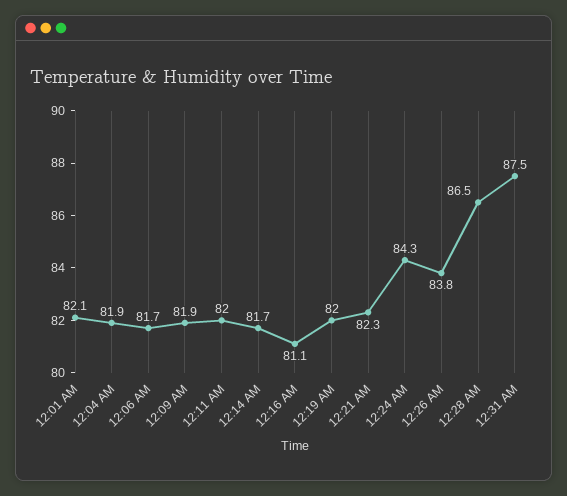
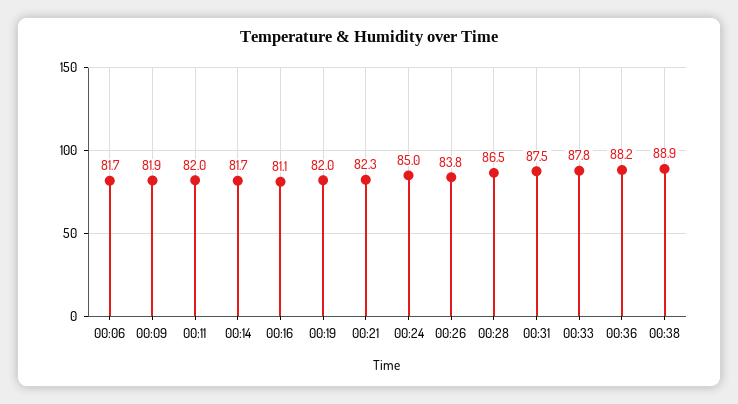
12:01 AM: 82.1 -> none
12:04 AM: 81.9 -> none
12:24 AM: 84.3 -> 85
00:33: none -> 87.8
00:36: none -> 88.2
00:38: none -> 88.9

